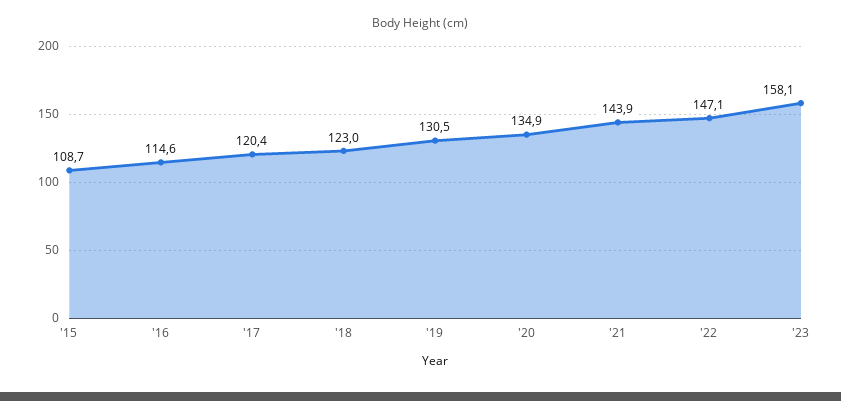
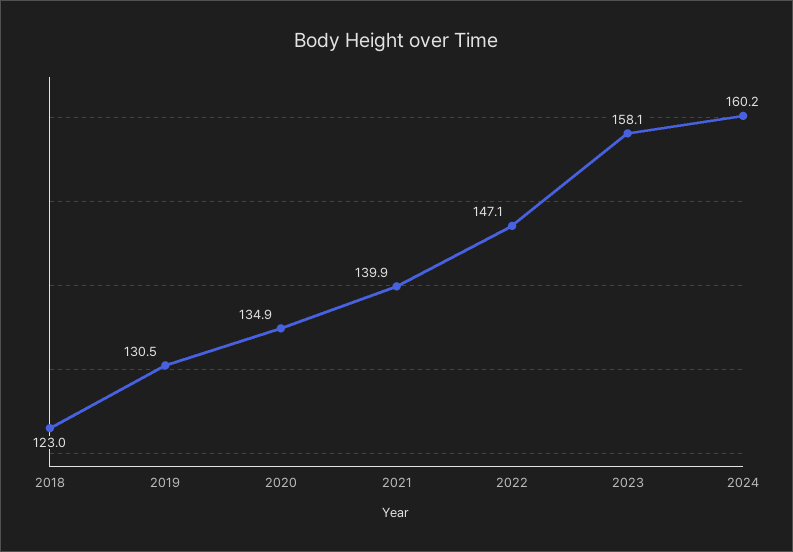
'15: 108.7 -> none
'16: 114.6 -> none
'17: 120.4 -> none
'21: 143.9 -> 139.9
2024: none -> 160.2

